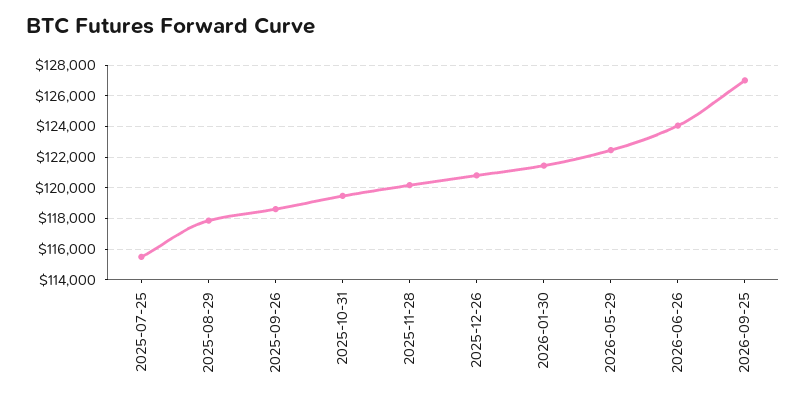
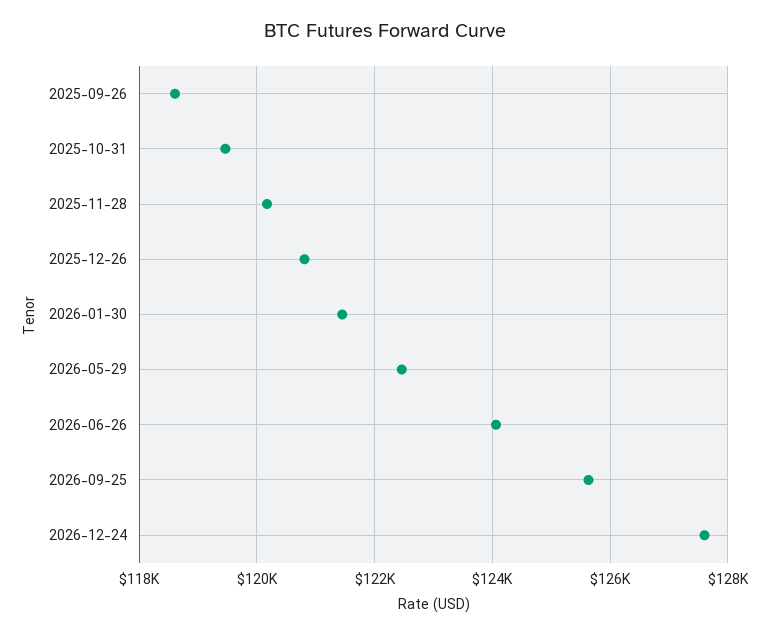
2025-07-25: 115500 -> none
2025-08-29: 118000 -> none
2026-09-25: 127000 -> 125600
2026-12-24: none -> 127600

